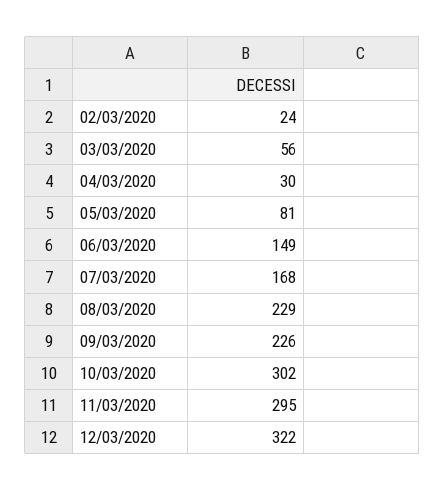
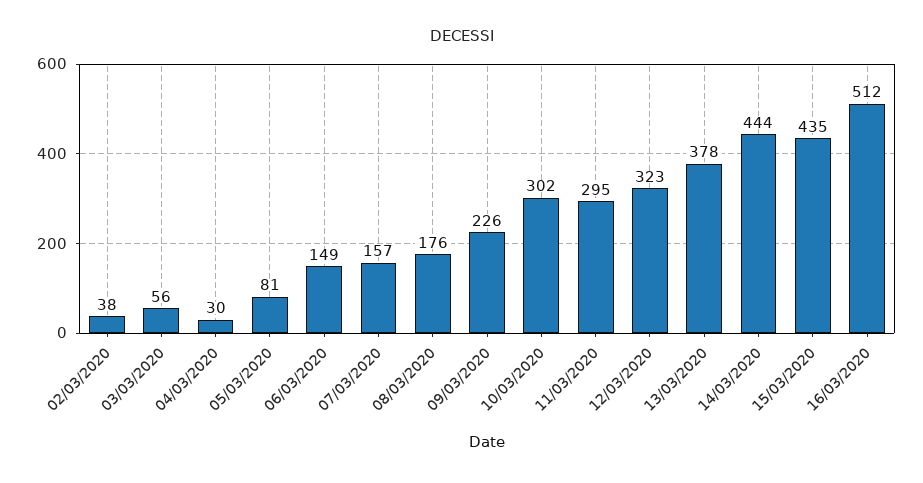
02/03/2020: 24 -> 38
07/03/2020: 168 -> 157
08/03/2020: 229 -> 176
12/03/2020: 322 -> 323
13/03/2020: none -> 378
14/03/2020: none -> 444
15/03/2020: none -> 435
16/03/2020: none -> 512

